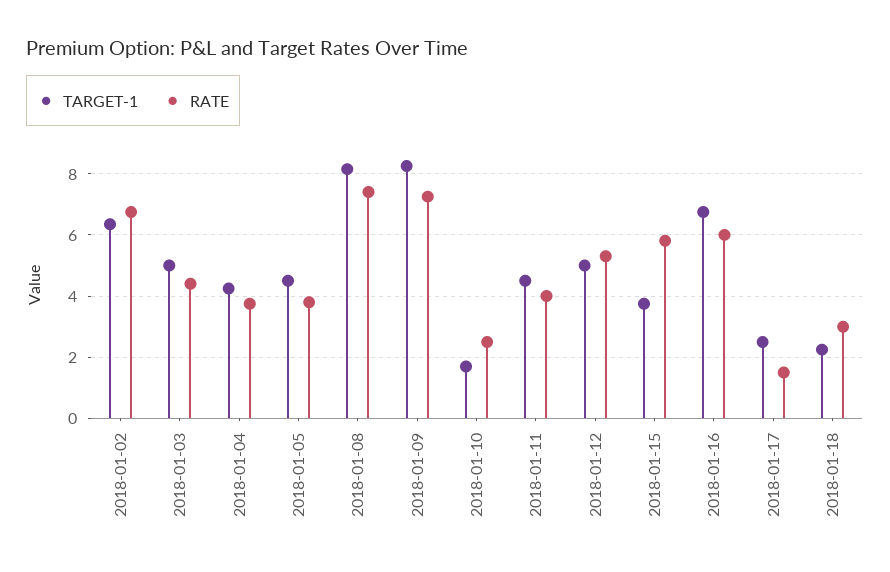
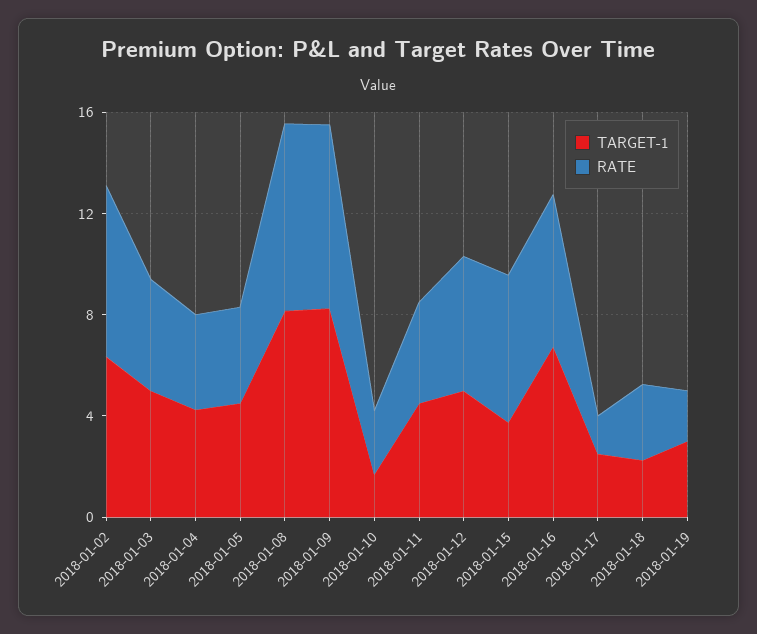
TARGET-1, 2018-01-19: none -> 3
RATE, 2018-01-19: none -> 2

